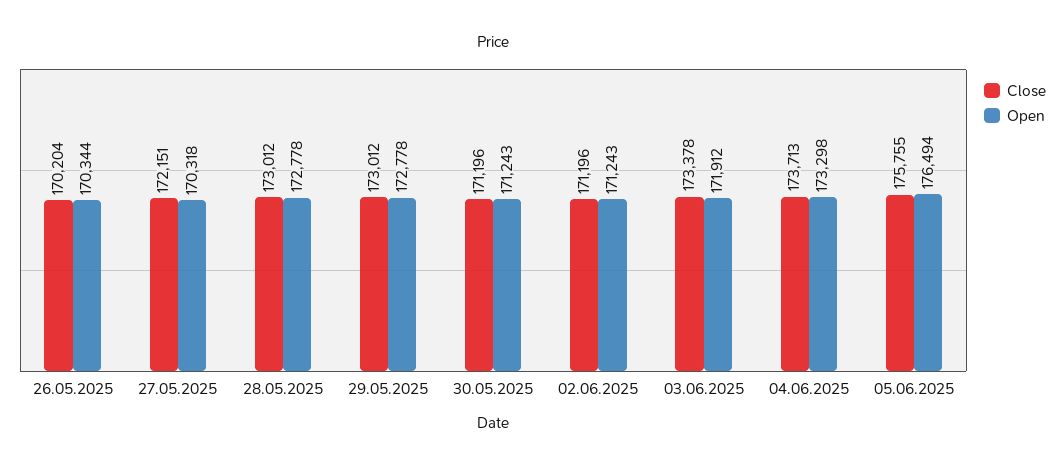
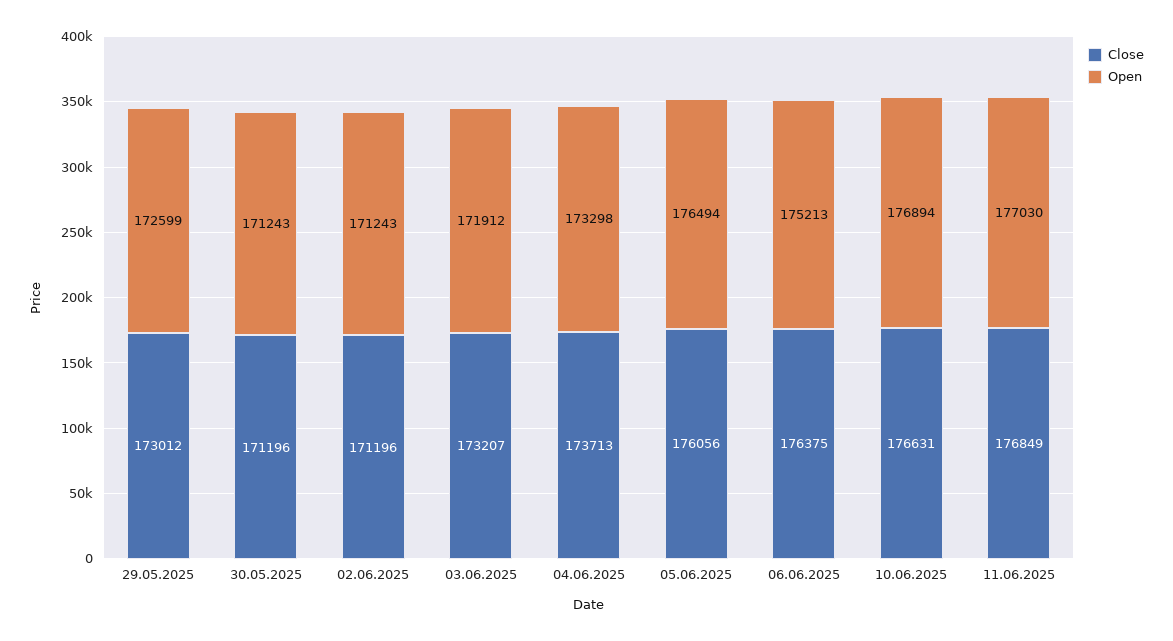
Close, 26.05.2025: 170204 -> none
Open, 26.05.2025: 170344 -> none
Close, 27.05.2025: 172151 -> none
Open, 27.05.2025: 170318 -> none
Close, 28.05.2025: 173012 -> none
Open, 28.05.2025: 172778 -> none
Open, 29.05.2025: 172778 -> 172599
Close, 03.06.2025: 173378 -> 173207
Close, 05.06.2025: 175755 -> 176056
Close, 06.06.2025: none -> 176375
Open, 06.06.2025: none -> 175213
Close, 10.06.2025: none -> 176631
Open, 10.06.2025: none -> 176894
Close, 11.06.2025: none -> 176849
Open, 11.06.2025: none -> 177030

